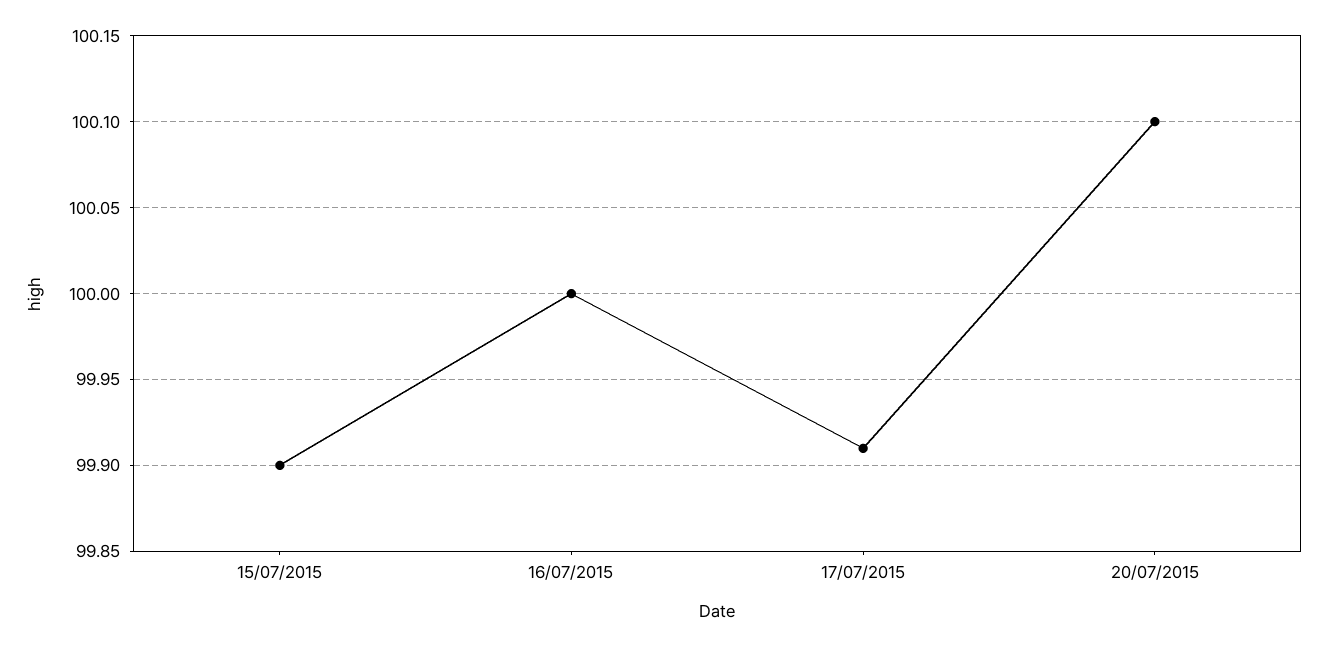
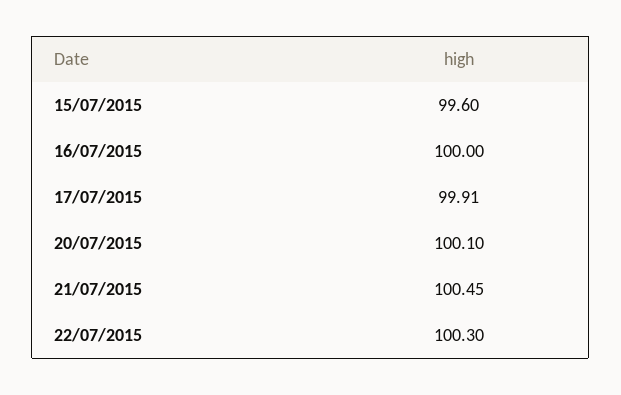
15/07/2015: 99.9 -> 99.6
21/07/2015: none -> 100.45
22/07/2015: none -> 100.3

